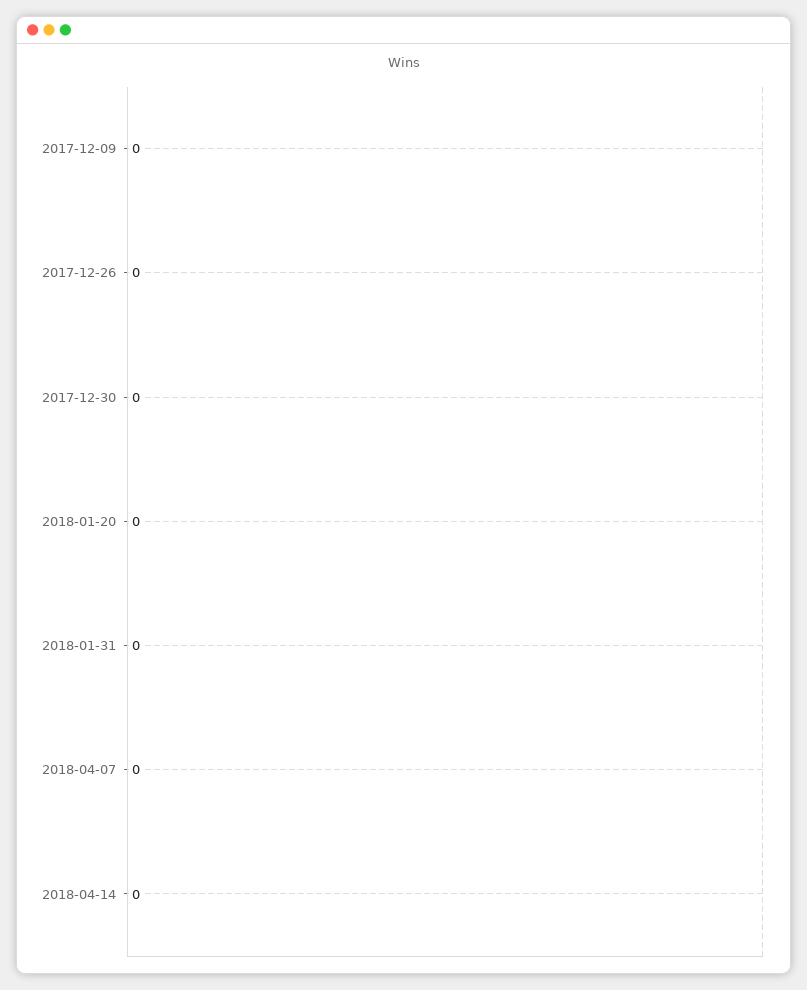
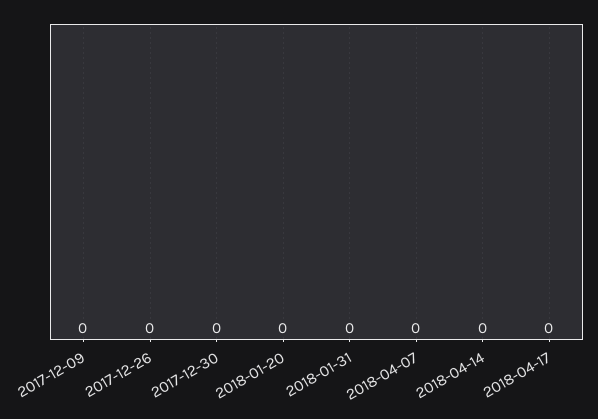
2018-04-17: none -> 0

